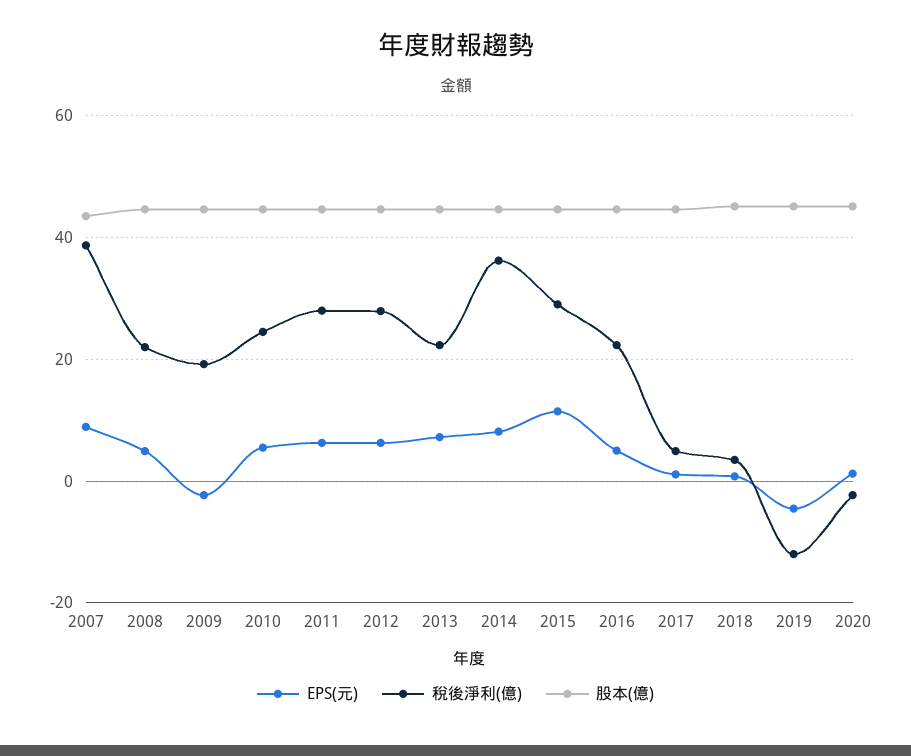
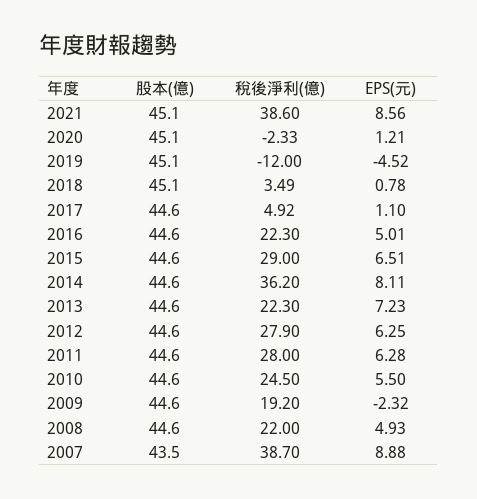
EPS(元), 2015: 12 -> 6.51
股本(億), 2021: none -> 45.1
稅後淨利(億), 2021: none -> 38.6
EPS(元), 2021: none -> 8.56

